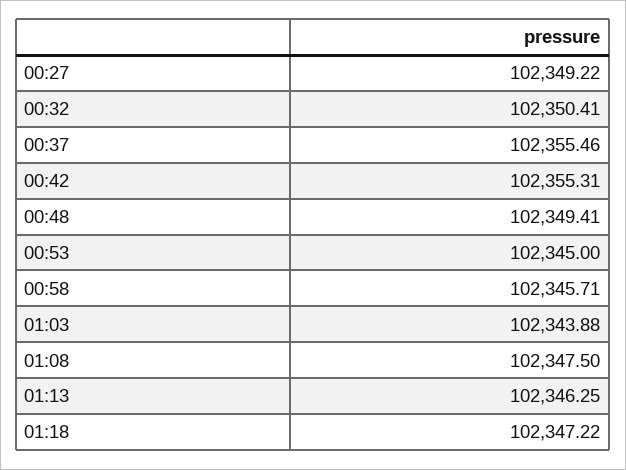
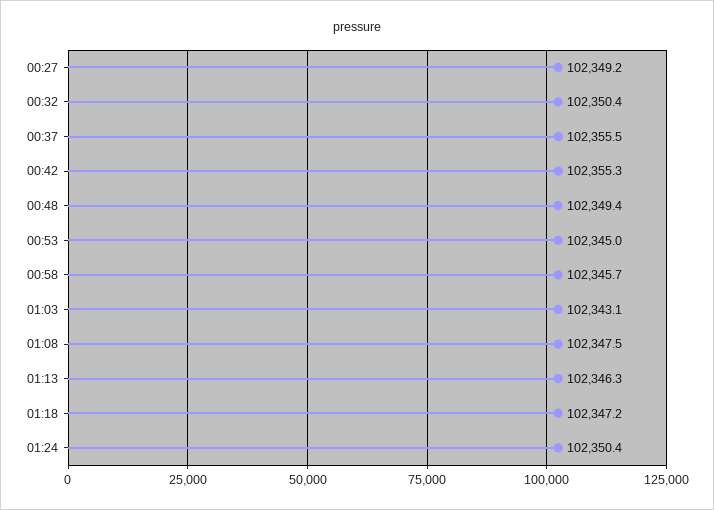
01:03: 102343.88 -> 102343.1
01:24: none -> 102350.4

